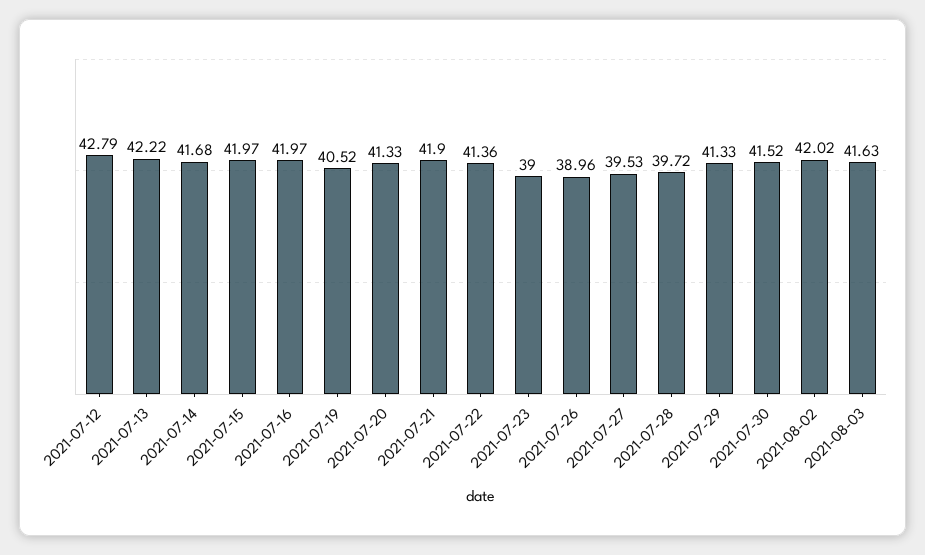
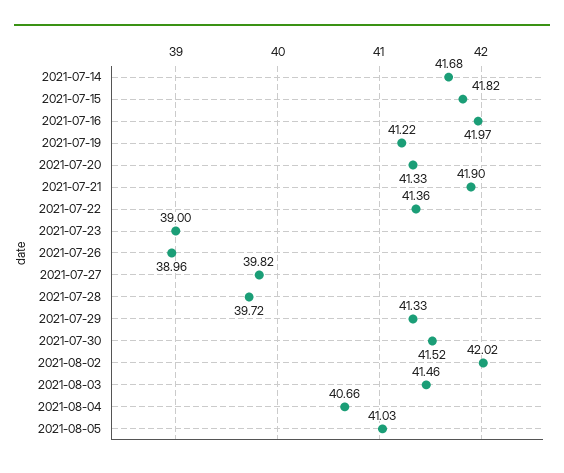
2021-07-12: 42.79 -> none
2021-07-13: 42.22 -> none
2021-07-15: 41.97 -> 41.82
2021-07-19: 40.52 -> 41.22
2021-07-27: 39.53 -> 39.82
2021-08-03: 41.63 -> 41.46
2021-08-04: none -> 40.66
2021-08-05: none -> 41.03

